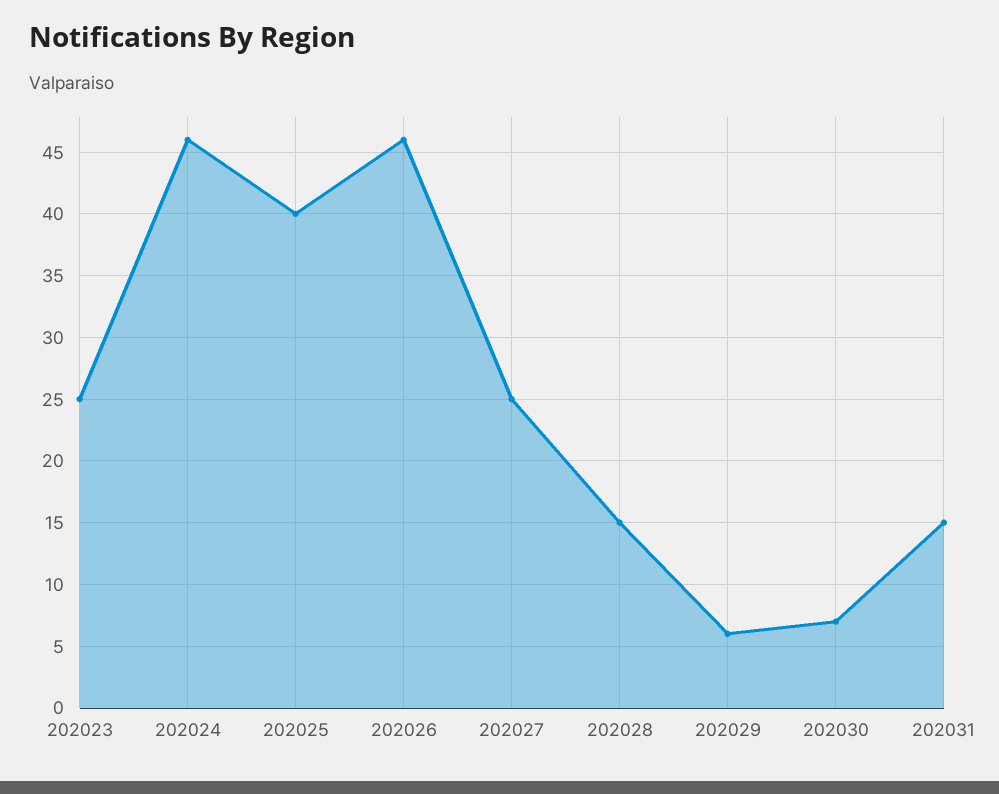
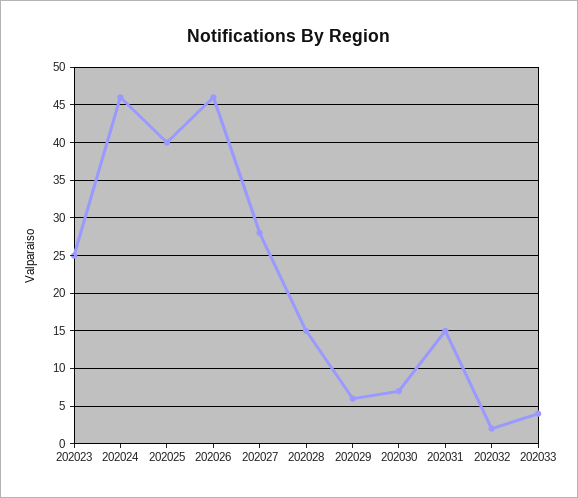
202027: 25 -> 28
202032: none -> 2
202033: none -> 4

